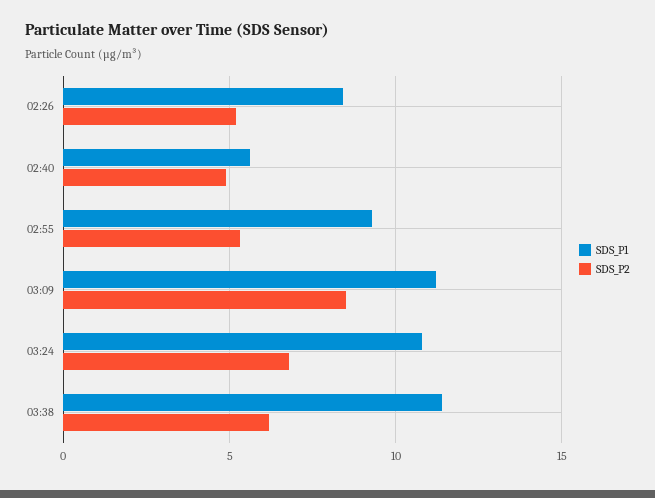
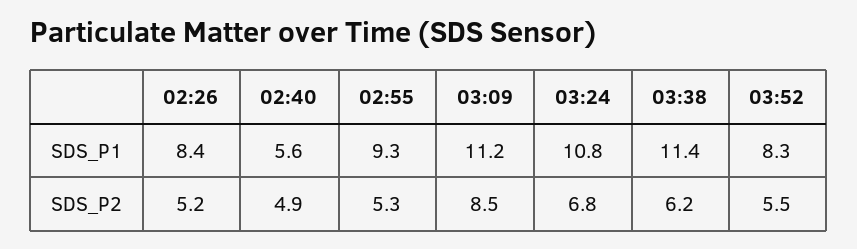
SDS_P1, 03:52: none -> 8.3
SDS_P2, 03:52: none -> 5.5

